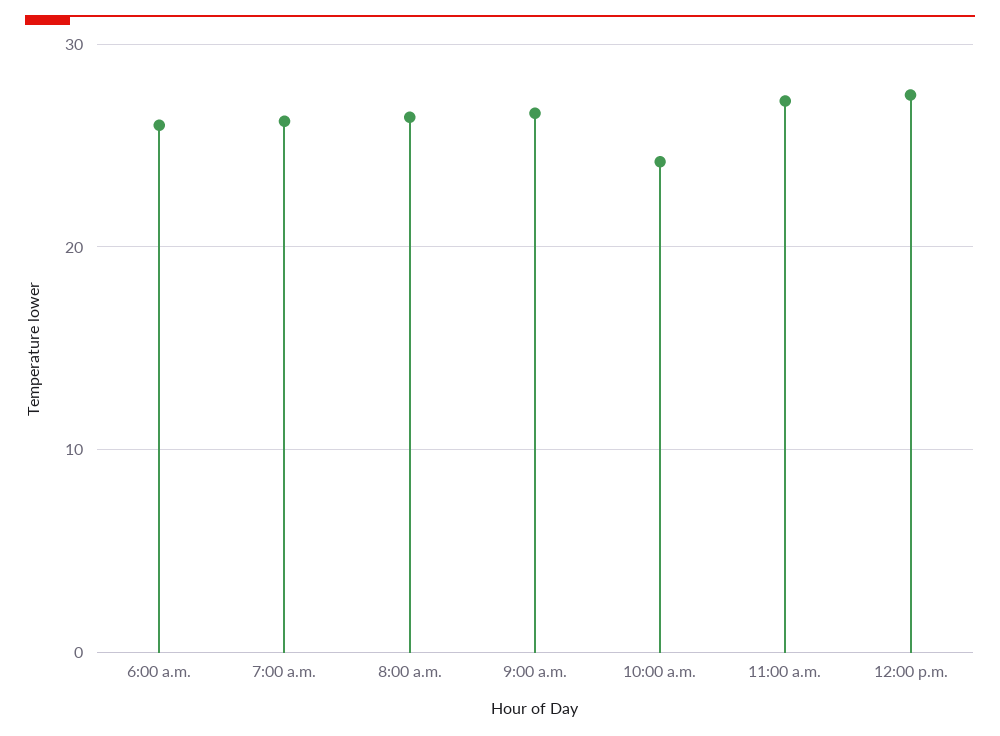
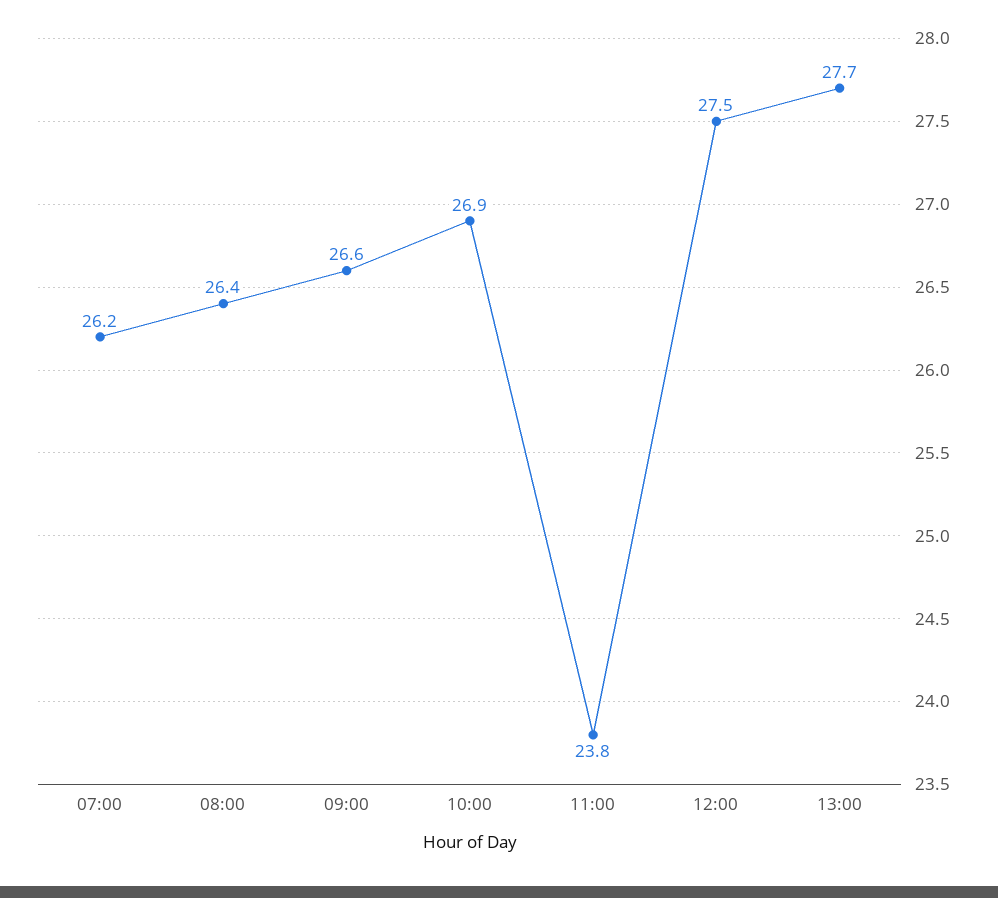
6:00 a.m.: 26 -> none
10:00 a.m.: 24 -> 26.9
11:00 a.m.: 27 -> 23.8
13:00: none -> 27.7

